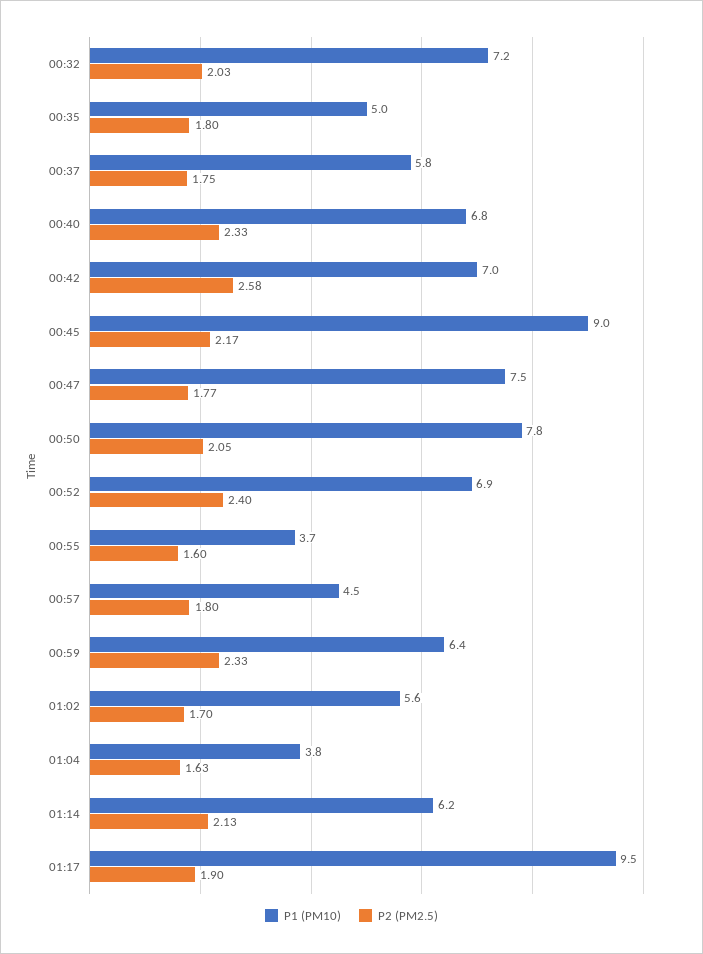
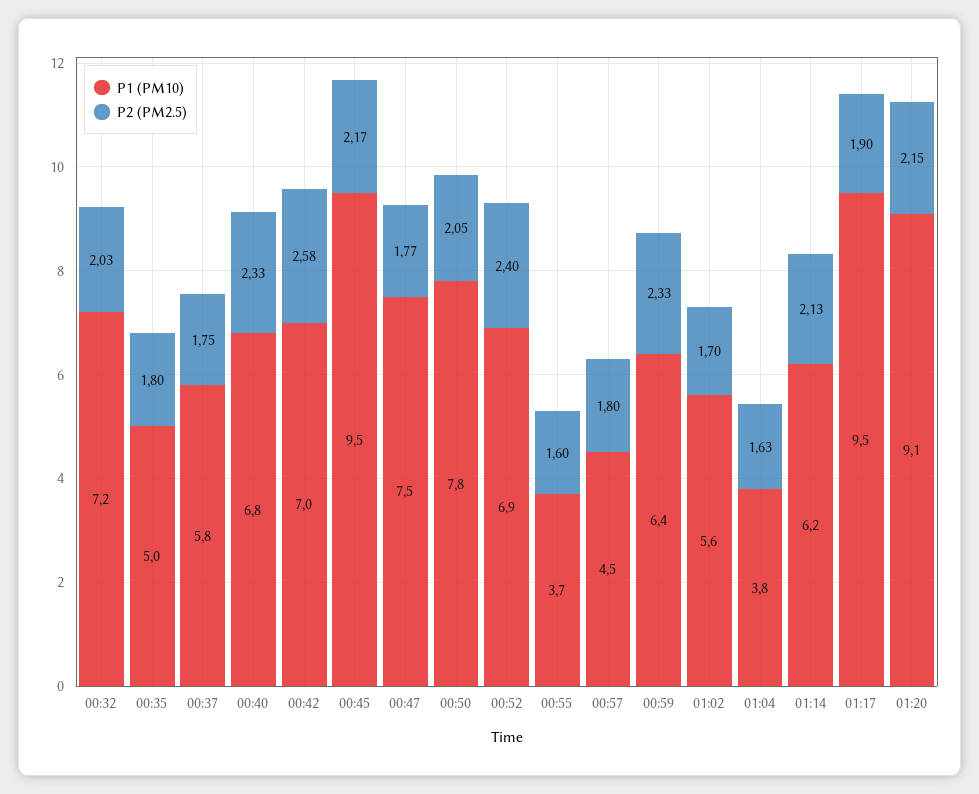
P1 (PM10), 00:45: 9 -> 9.5
P1 (PM10), 01:20: none -> 9.1
P2 (PM2.5), 01:20: none -> 2.15

